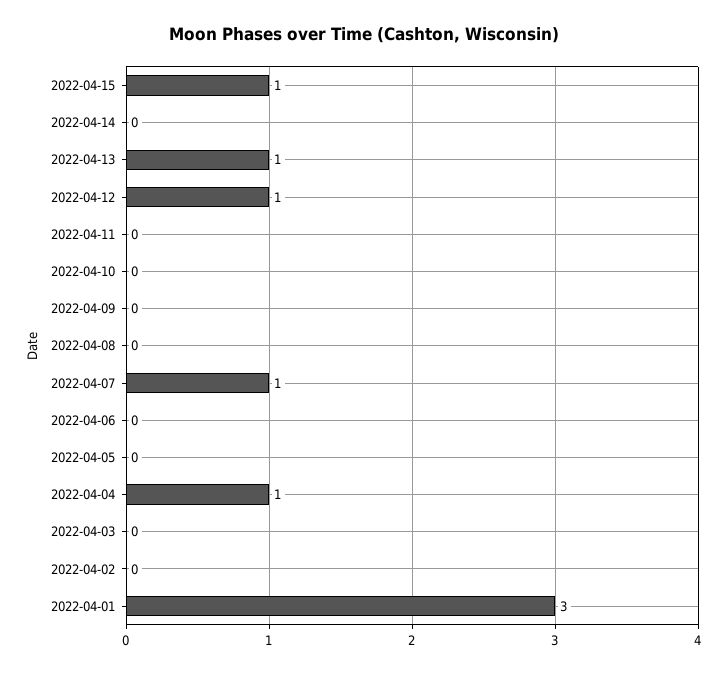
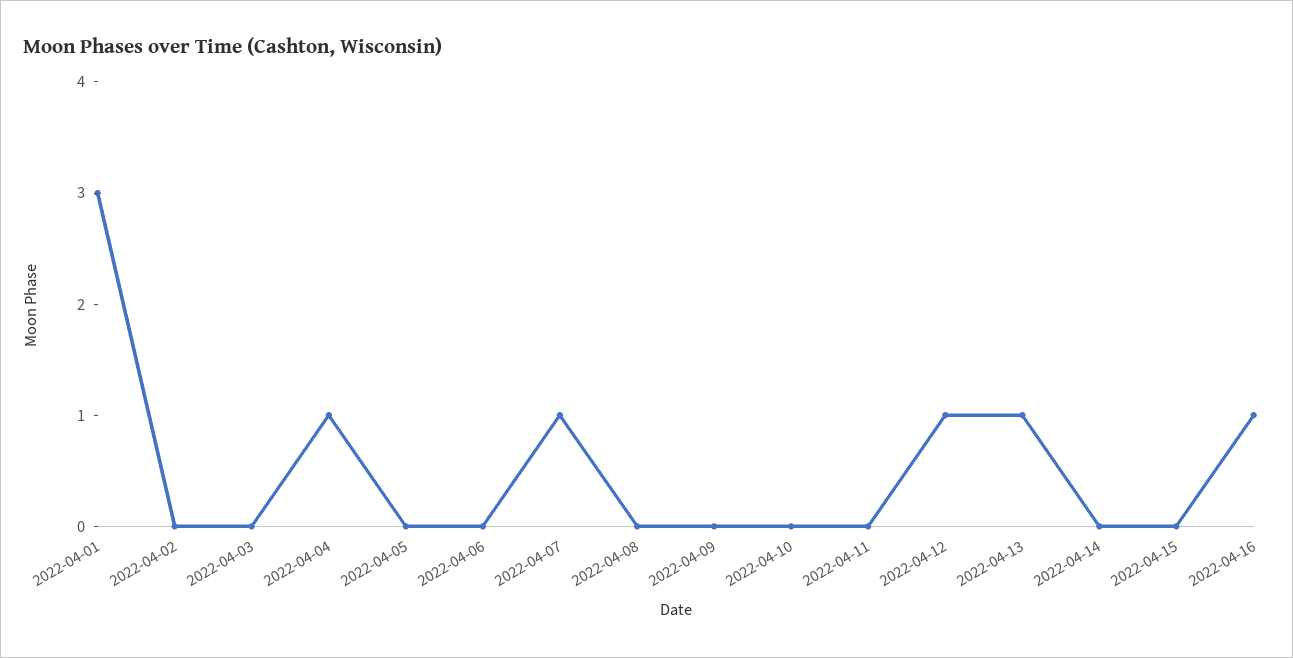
2022-04-15: 1 -> 0
2022-04-16: none -> 1

